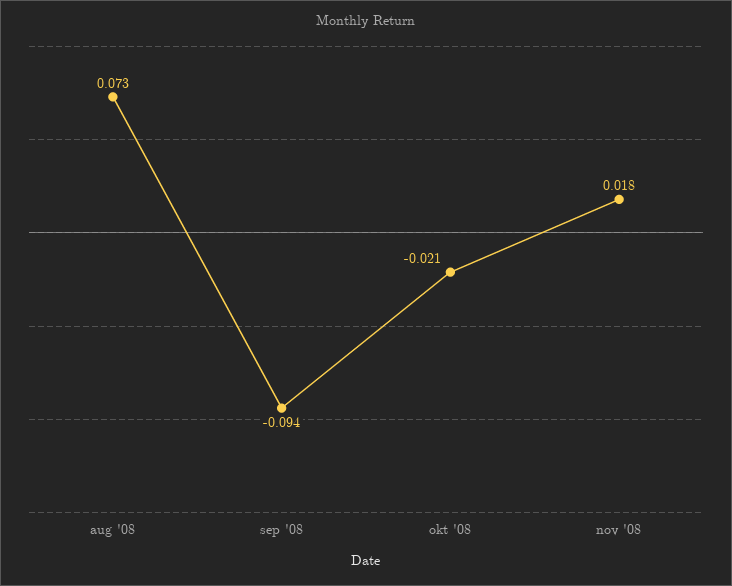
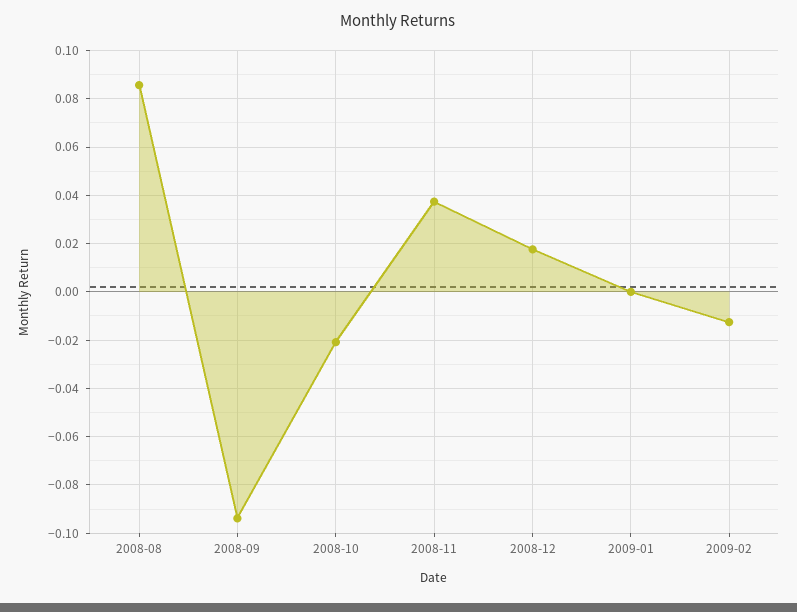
aug '08: 0.073 -> 0.085
nov '08: 0.018 -> 0.0375
2008-12: none -> 0.0175
2009-01: none -> 0
2009-02: none -> -0.0125

